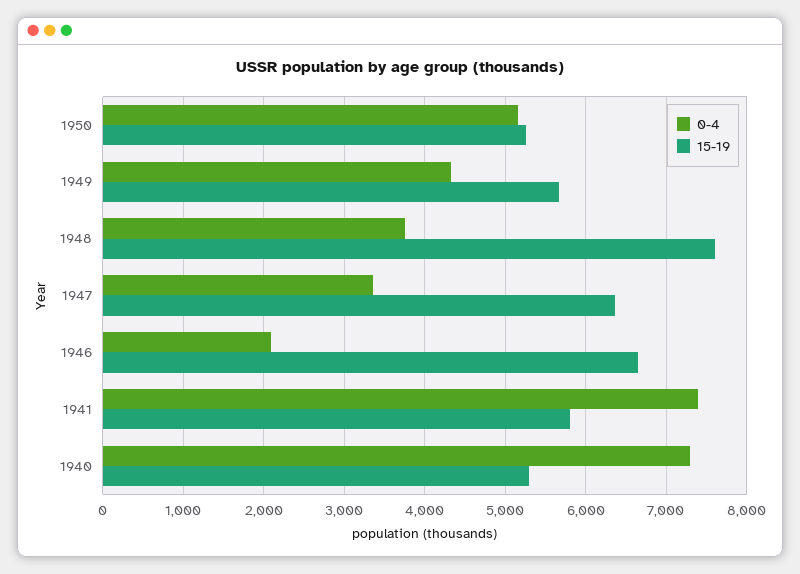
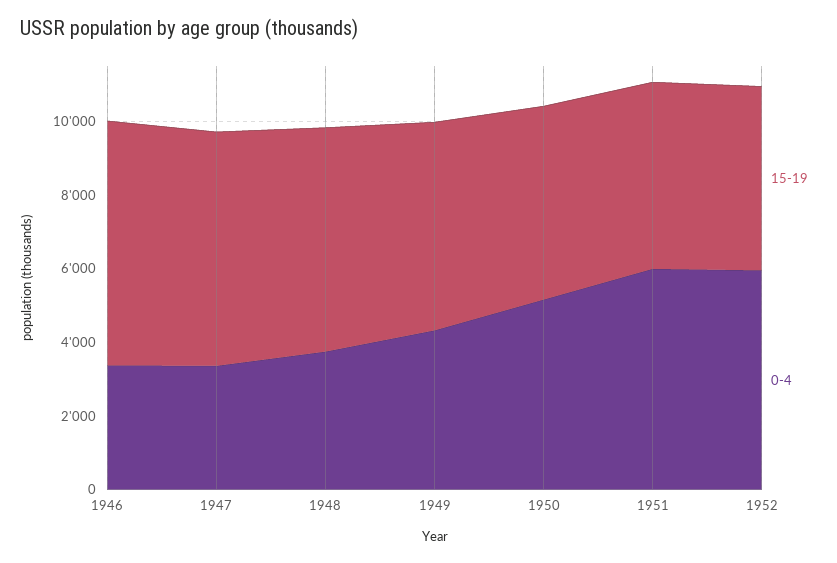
15-19, 1948: 7600 -> 6000
0-4, 1946: 2100 -> 3500
0-4, 1941: 7400 -> none
15-19, 1941: 5800 -> none
0-4, 1940: 7300 -> none
15-19, 1940: 5300 -> none
15-19, 1951: none -> 5000
0-4, 1951: none -> 6000
15-19, 1952: none -> 5000
0-4, 1952: none -> 6000

